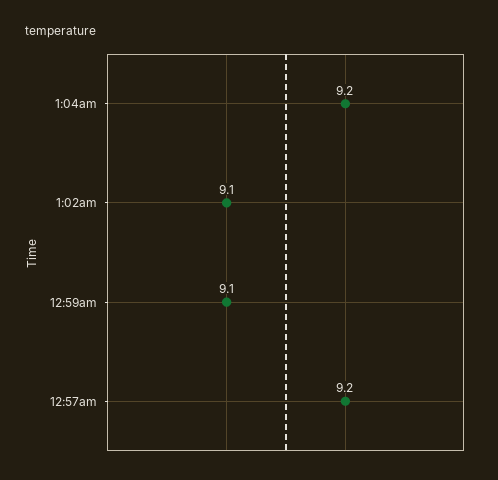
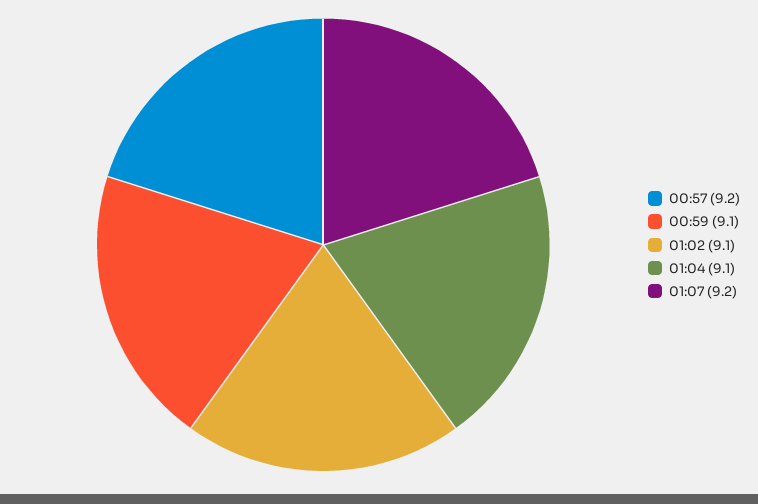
1:04am: 9.2 -> 9.1
01:07: none -> 9.2

